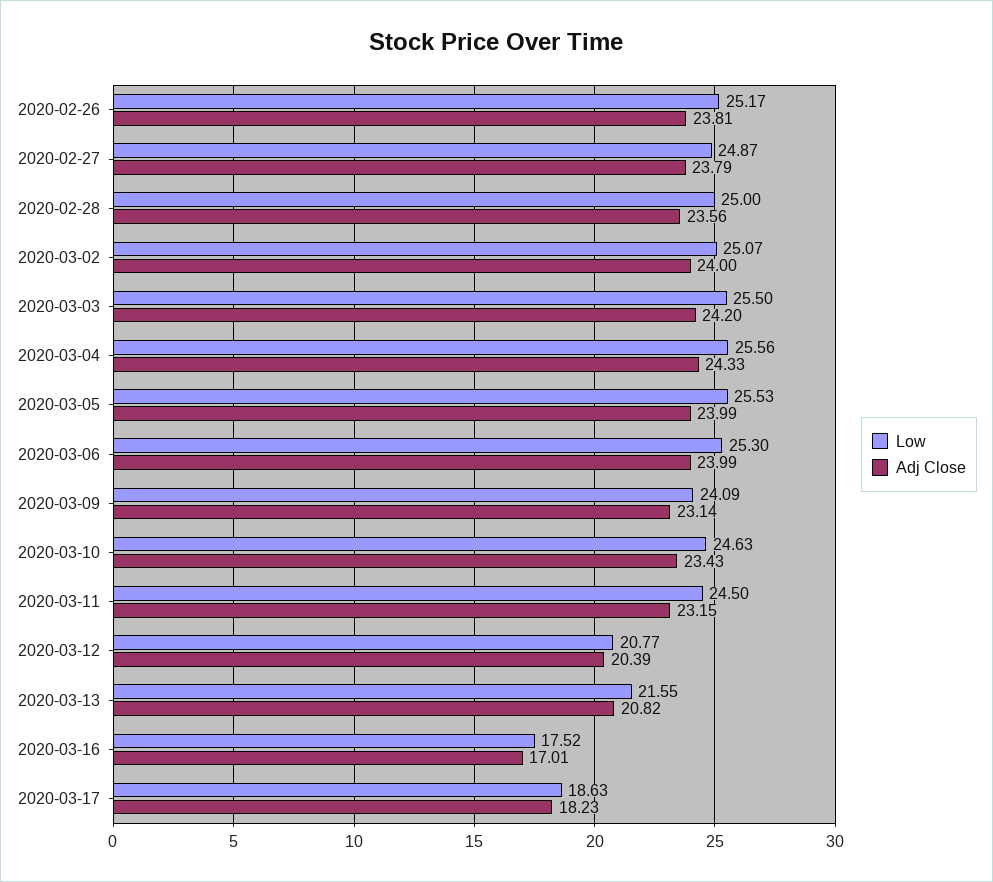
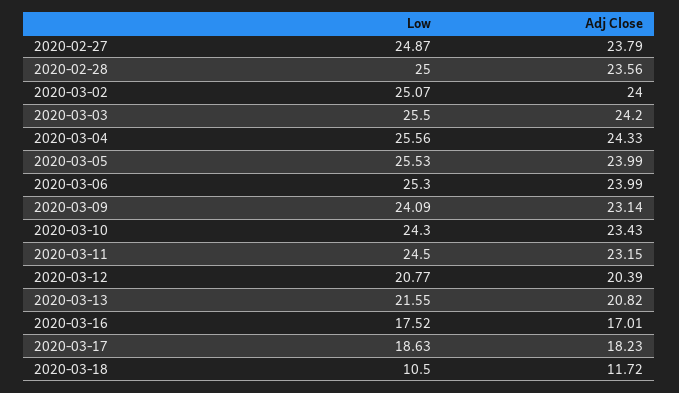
Low, 2020-02-26: 25.17 -> none
Adj Close, 2020-02-26: 23.81 -> none
Low, 2020-03-10: 24.63 -> 24.3
Low, 2020-03-18: none -> 10.5
Adj Close, 2020-03-18: none -> 11.72

